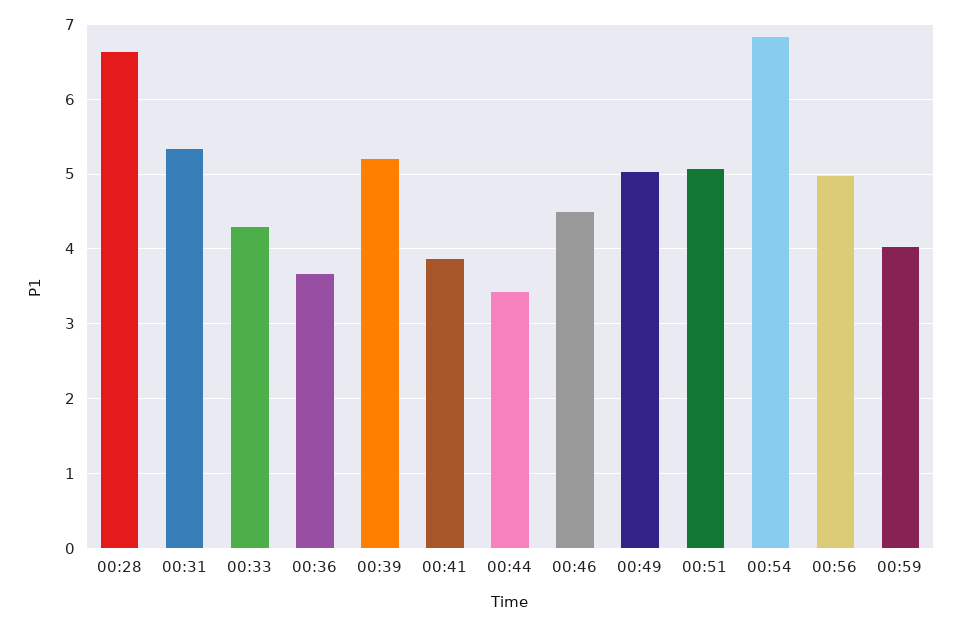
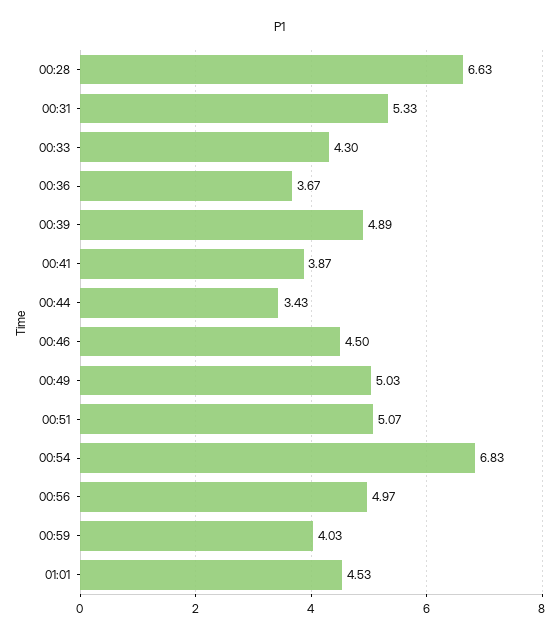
00:39: 5.2 -> 4.89
01:01: none -> 4.53

